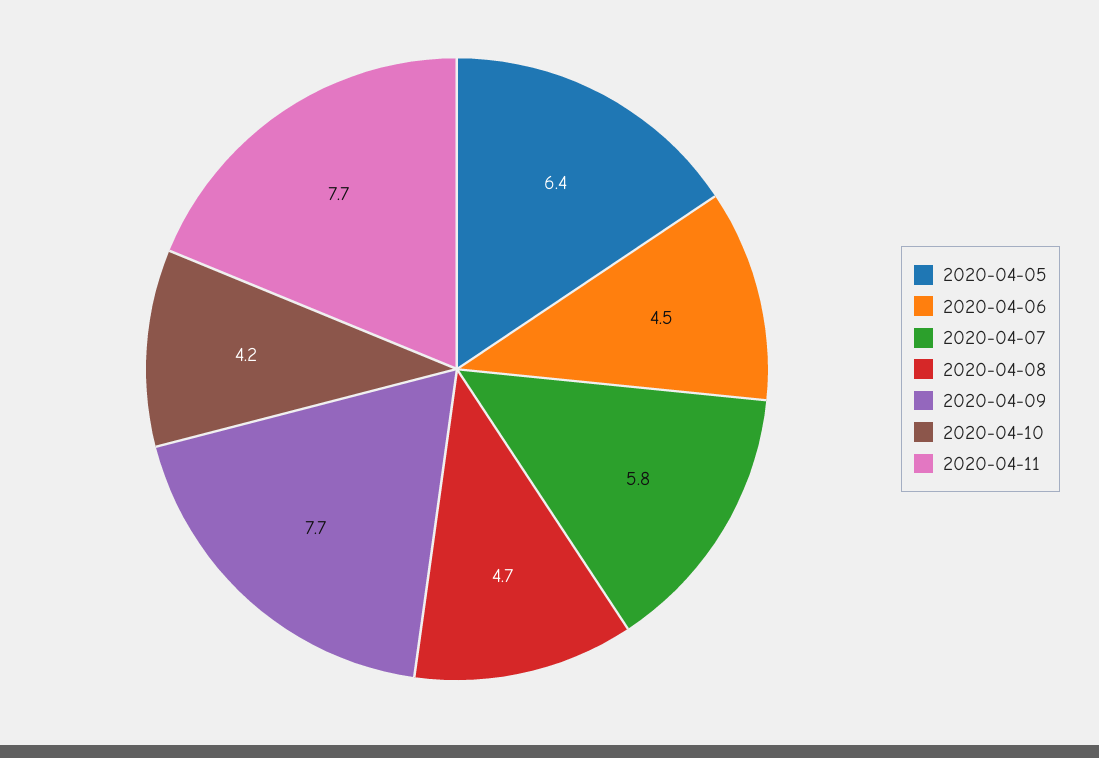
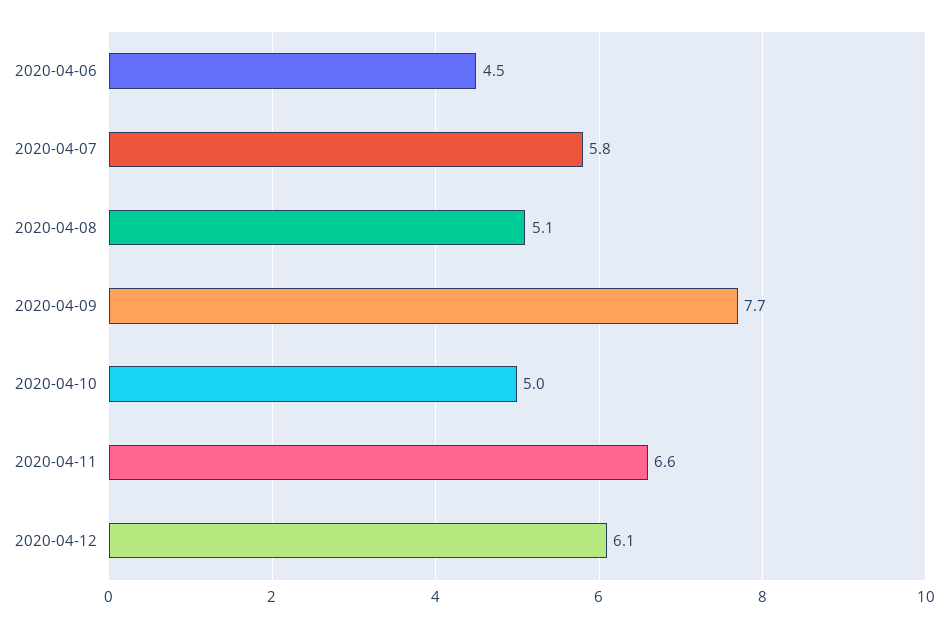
2020-04-05: 6.4 -> none
2020-04-08: 4.7 -> 5.1
2020-04-10: 4.2 -> 5
2020-04-11: 7.7 -> 6.6
2020-04-12: none -> 6.1

